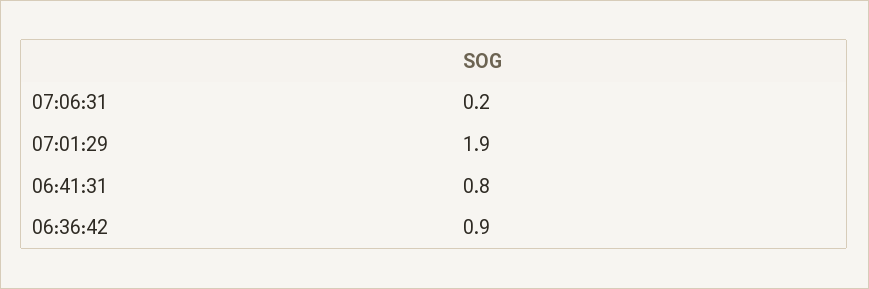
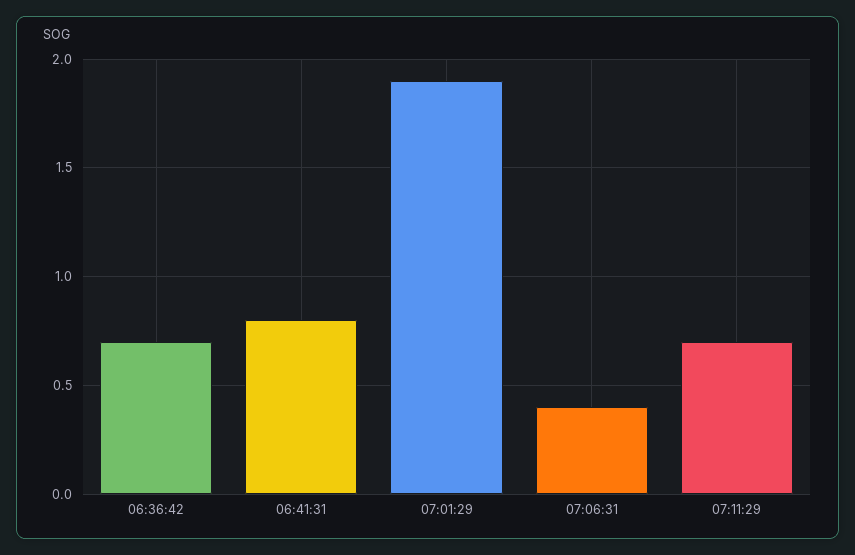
07:06:31: 0.2 -> 0.4
06:36:42: 0.9 -> 0.7
07:11:29: none -> 0.7

